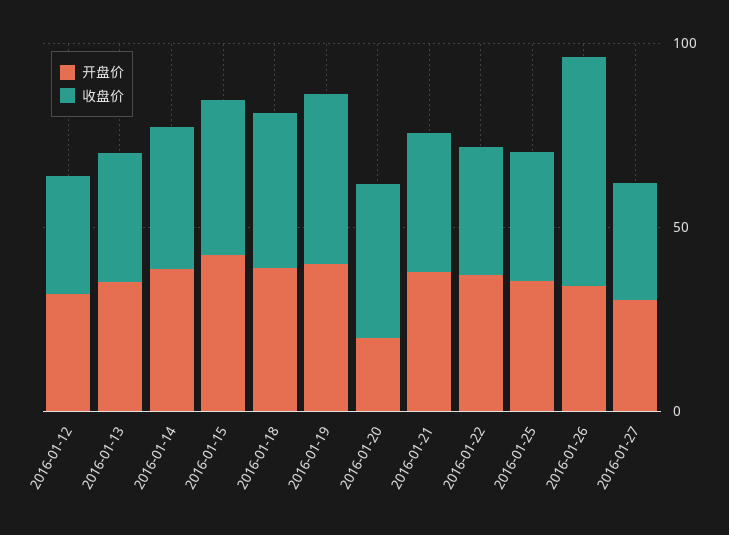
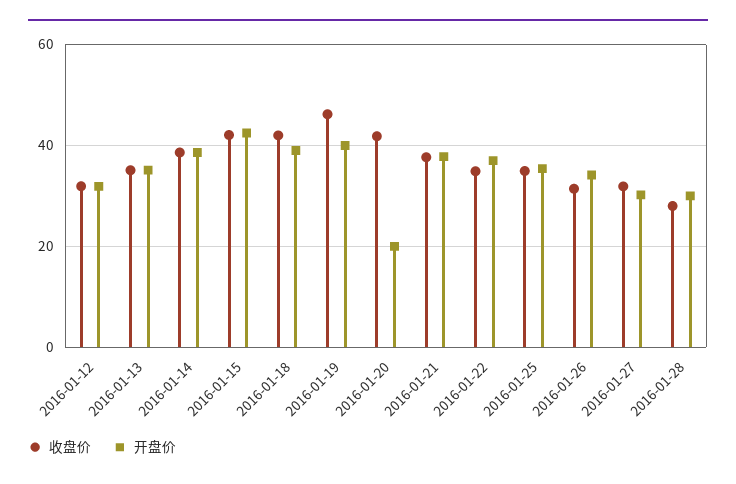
收盘价, 2016-01-26: 60 -> 32
收盘价, 2016-01-28: none -> 28
开盘价, 2016-01-28: none -> 30

